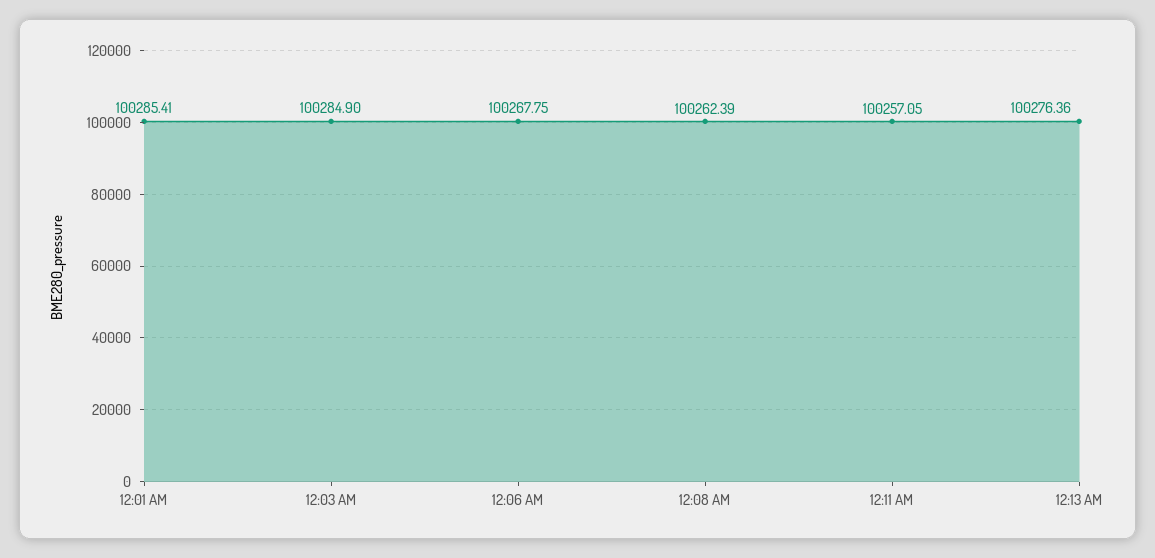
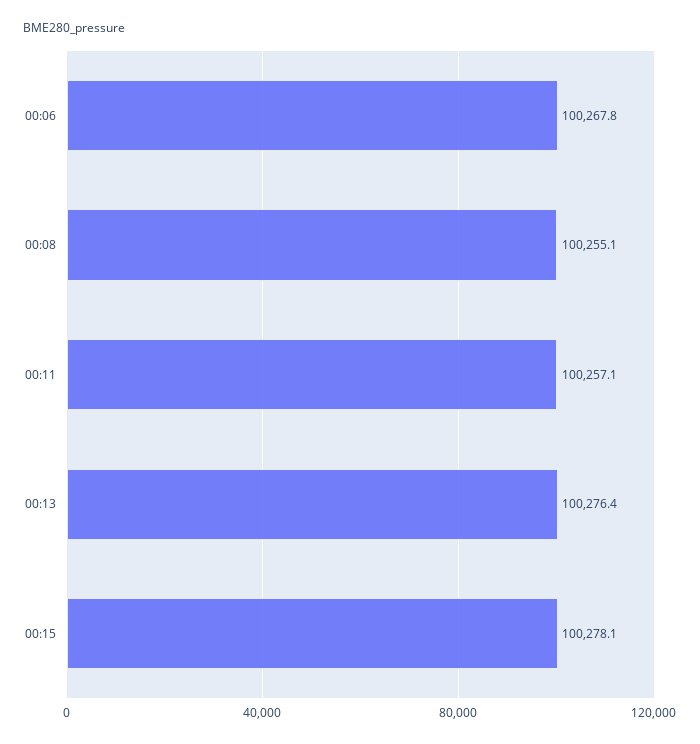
12:01 AM: 100285.41 -> none
12:03 AM: 100284.9 -> none
12:08 AM: 100262.39 -> 100255.1
00:15: none -> 100278.1

